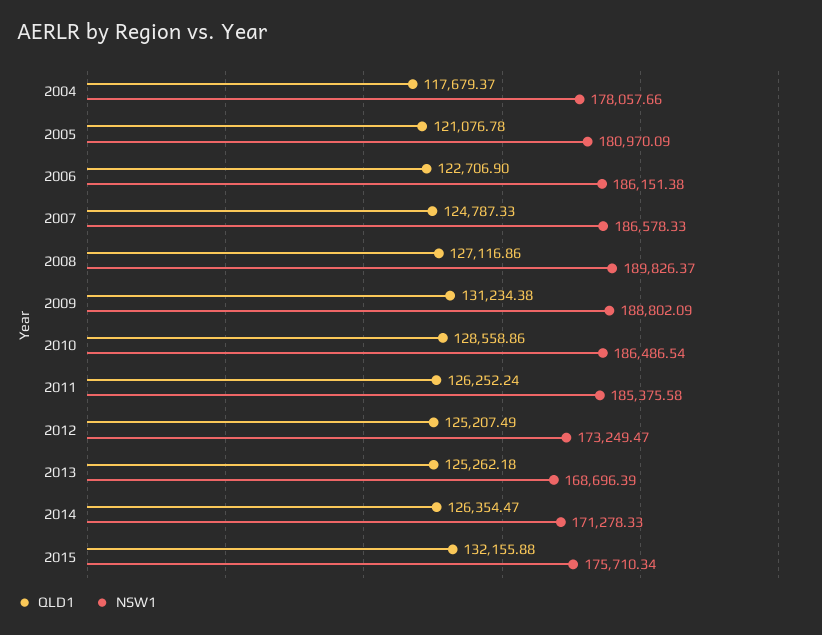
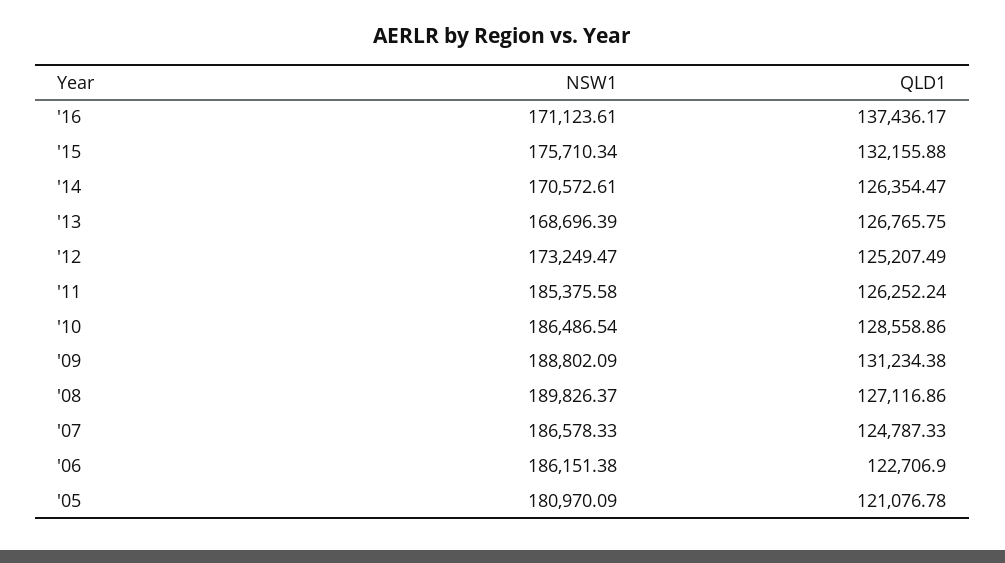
QLD1, 2004: 117679.37 -> none
NSW1, 2004: 178057.66 -> none
QLD1, 2013: 125262.18 -> 126765.75
NSW1, 2014: 171278.33 -> 170572.61
NSW1, '16: none -> 171123.61
QLD1, '16: none -> 137436.17

